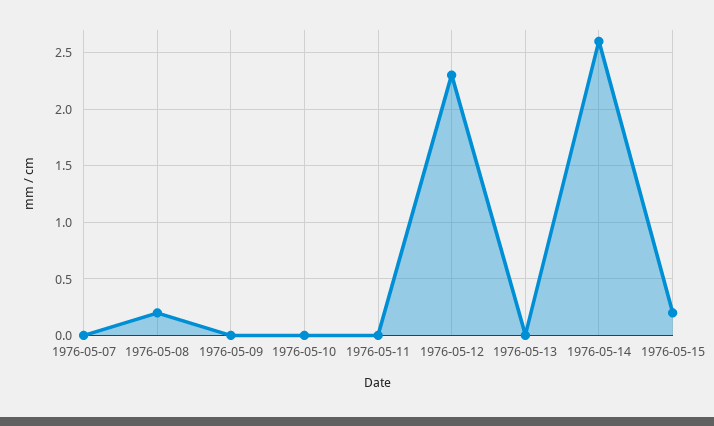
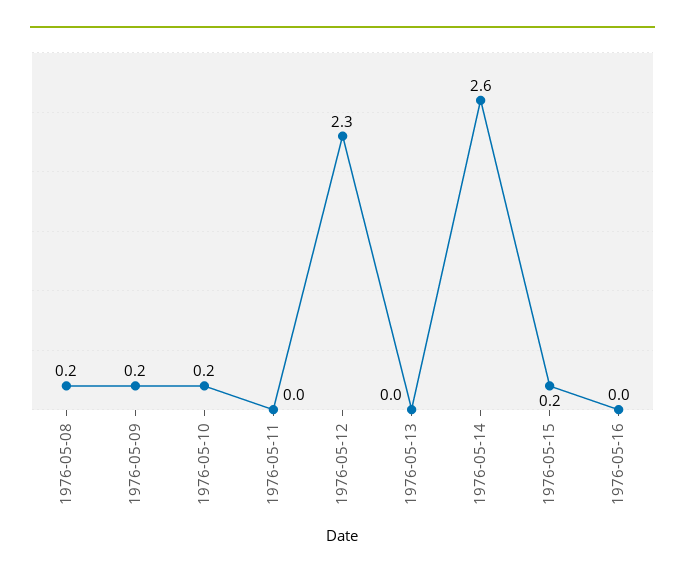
1976-05-07: 0 -> none
1976-05-09: 0 -> 0.2
1976-05-10: 0 -> 0.2
1976-05-16: none -> 0

